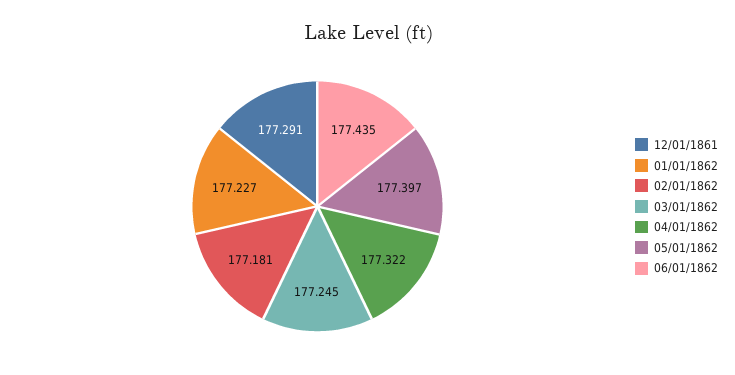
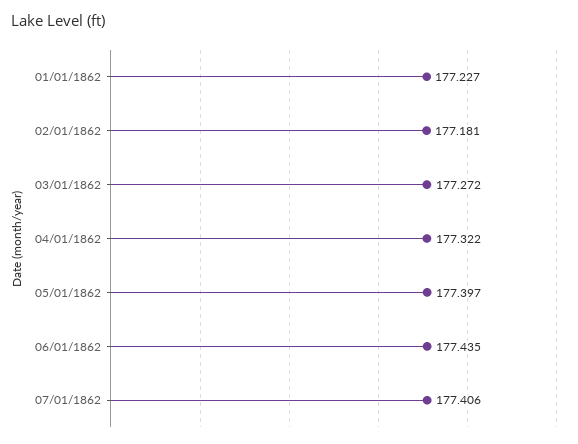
12/01/1861: 177.291 -> none
03/01/1862: 177.245 -> 177.272
07/01/1862: none -> 177.406

